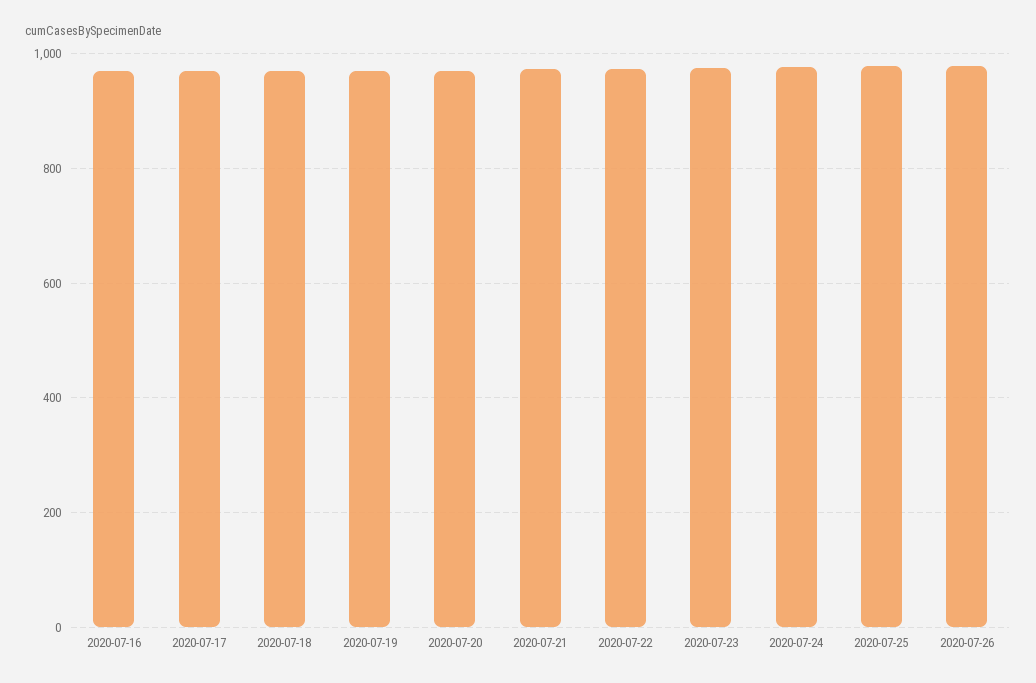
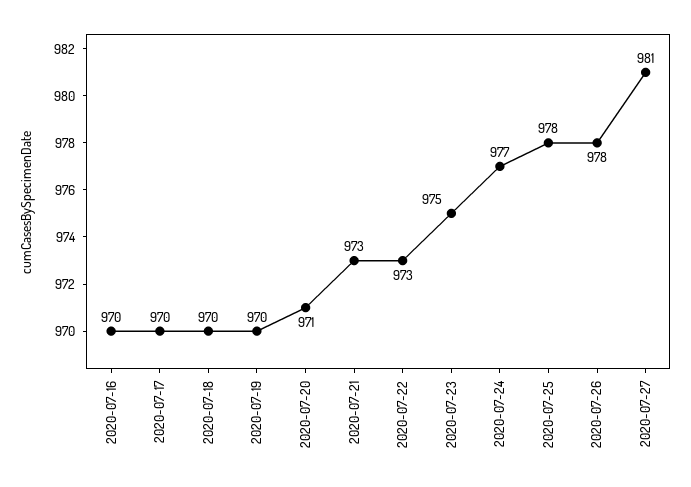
2020-07-27: none -> 981

